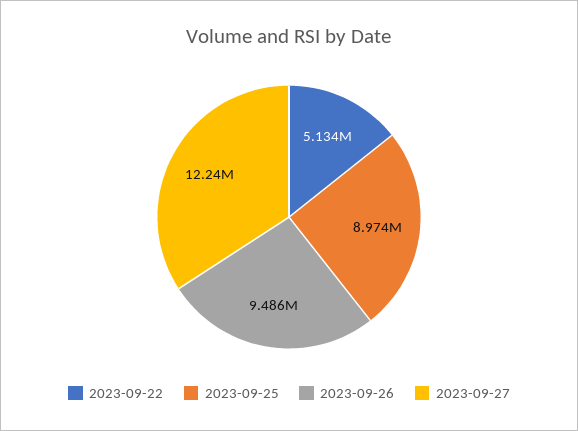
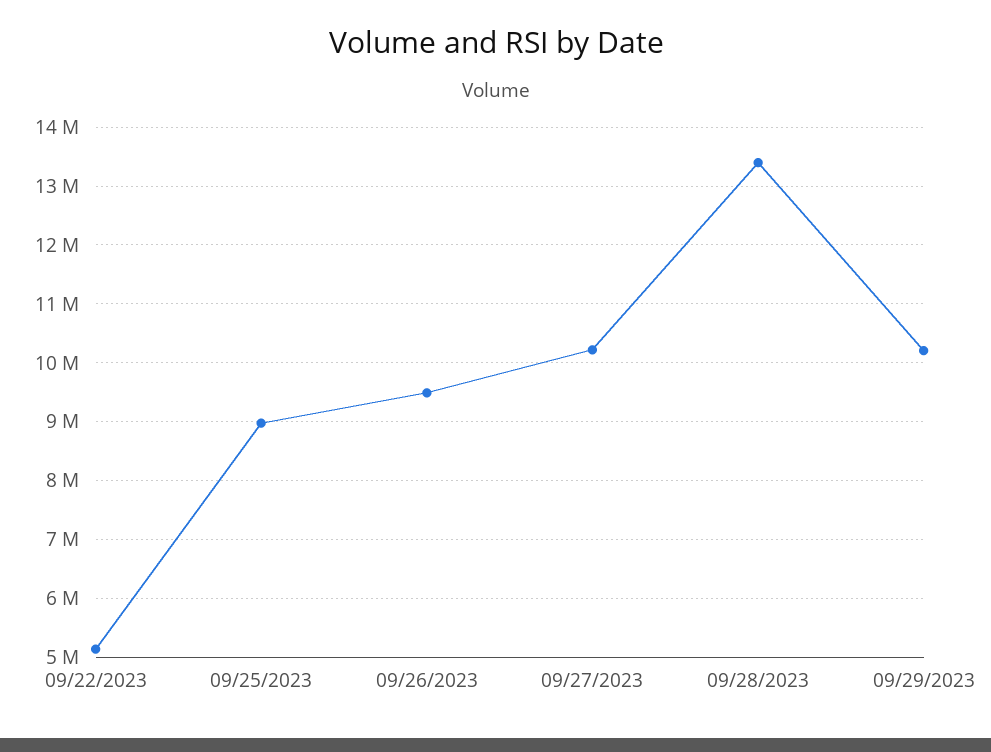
2023-09-27: 12240000 -> 10200000
09/28/2023: none -> 13400000
09/29/2023: none -> 10200000

